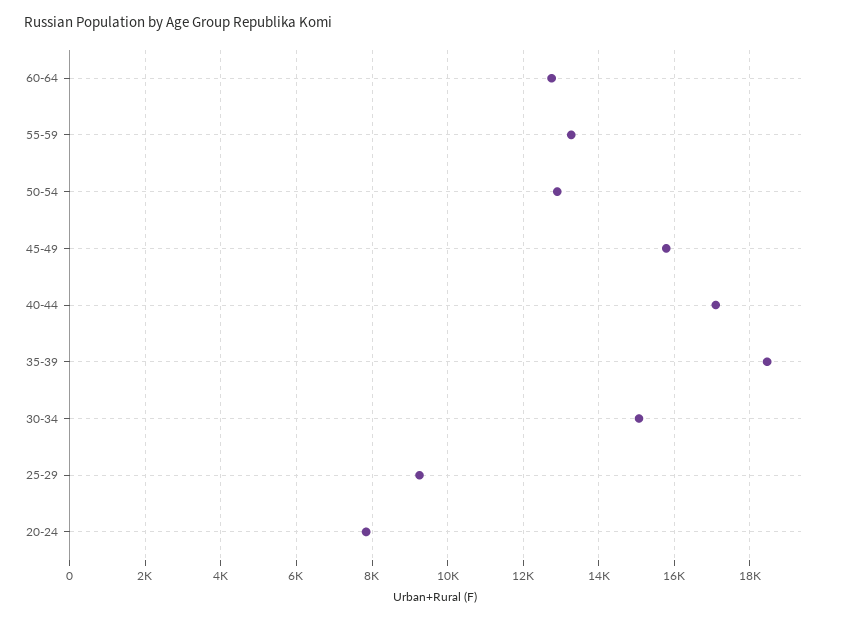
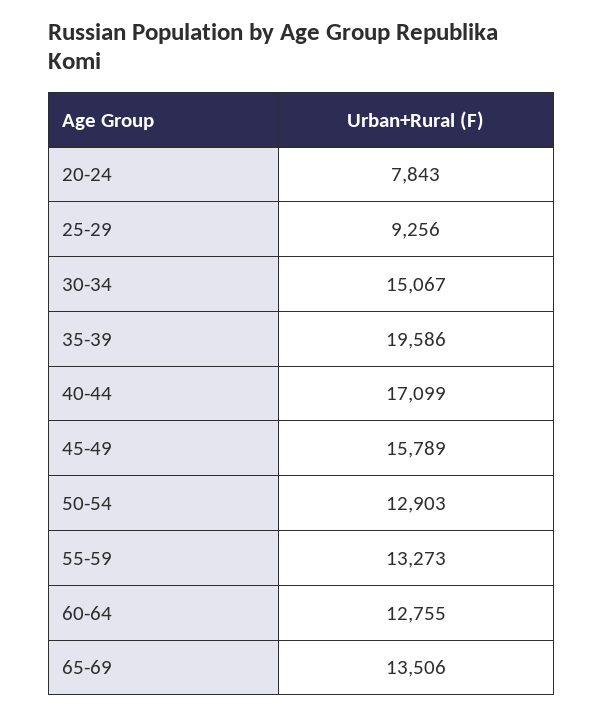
35-39: 18400 -> 19586
65-69: none -> 13506

